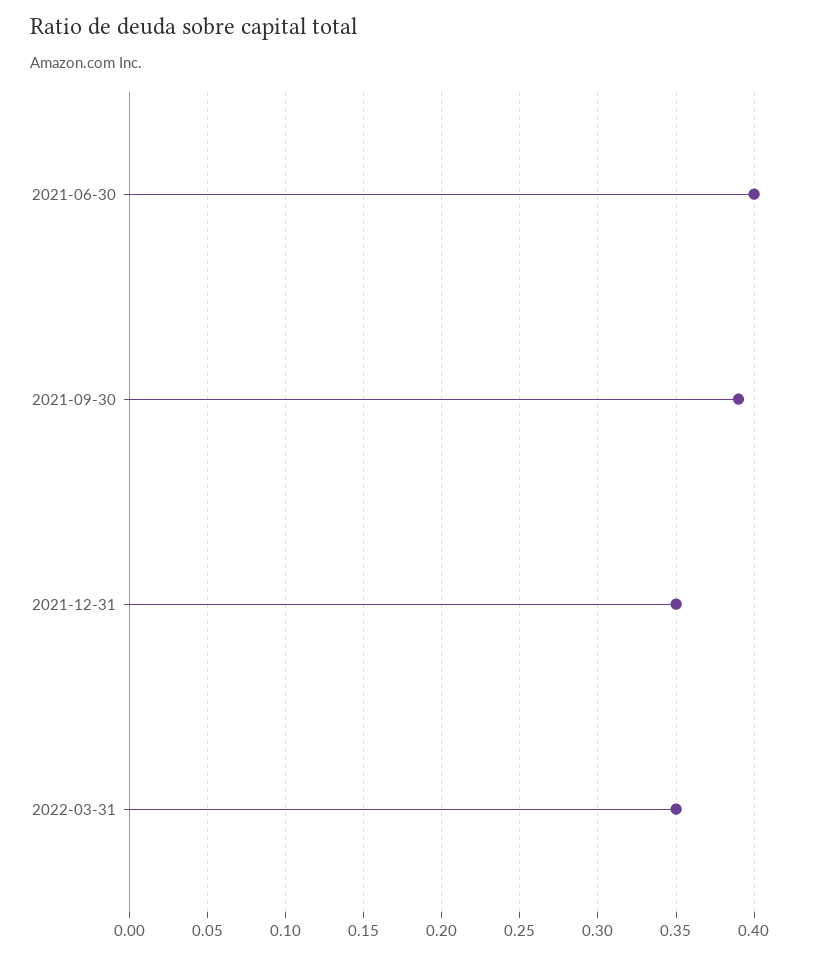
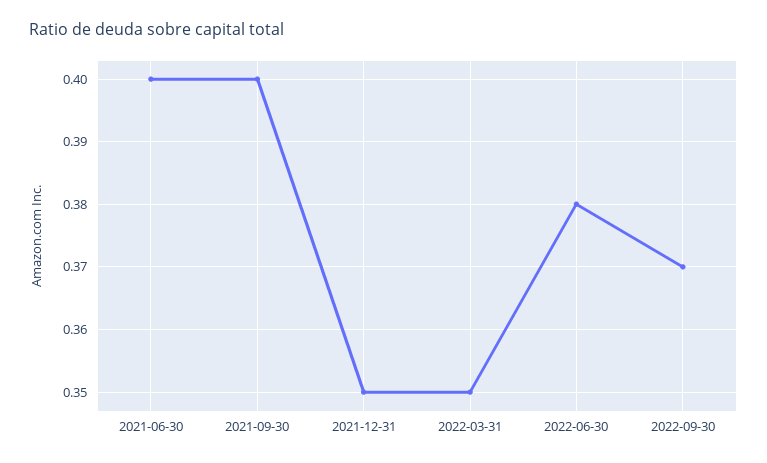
2021-09-30: 0.39 -> 0.4
2022-06-30: none -> 0.38
2022-09-30: none -> 0.37

